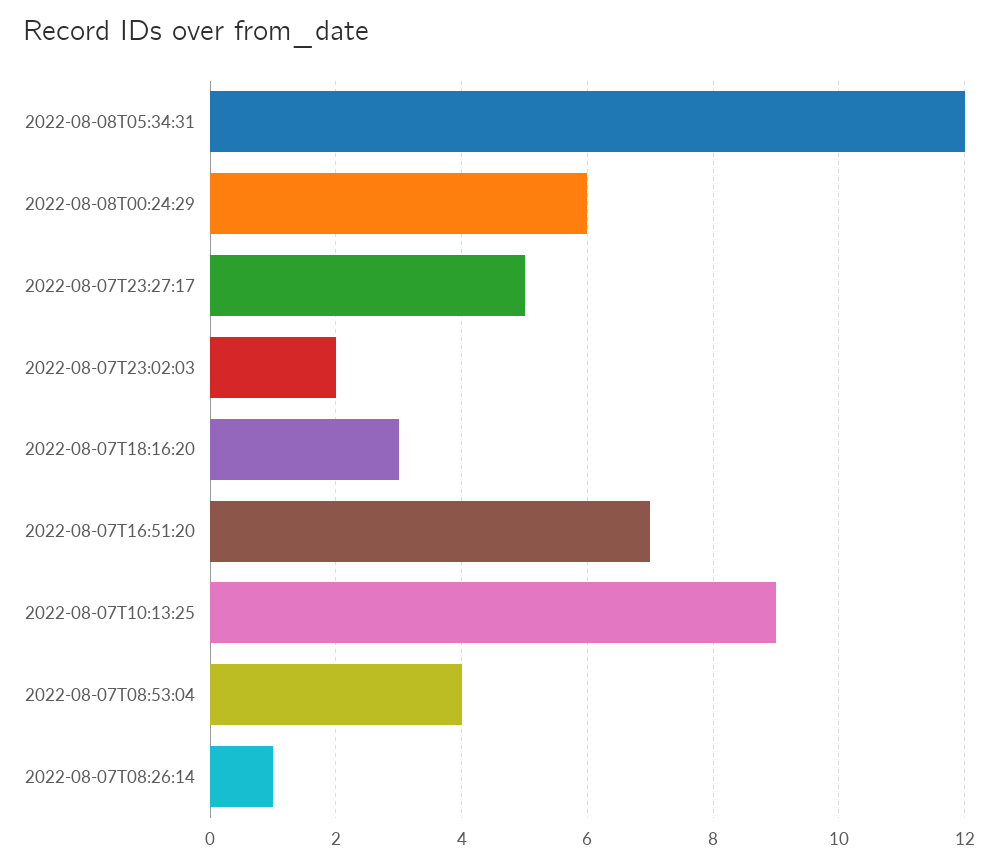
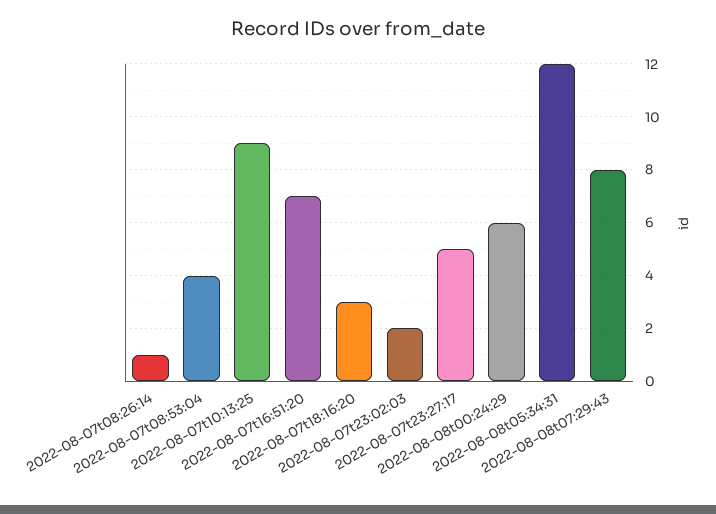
2022-08-08t07:29:43: none -> 8

